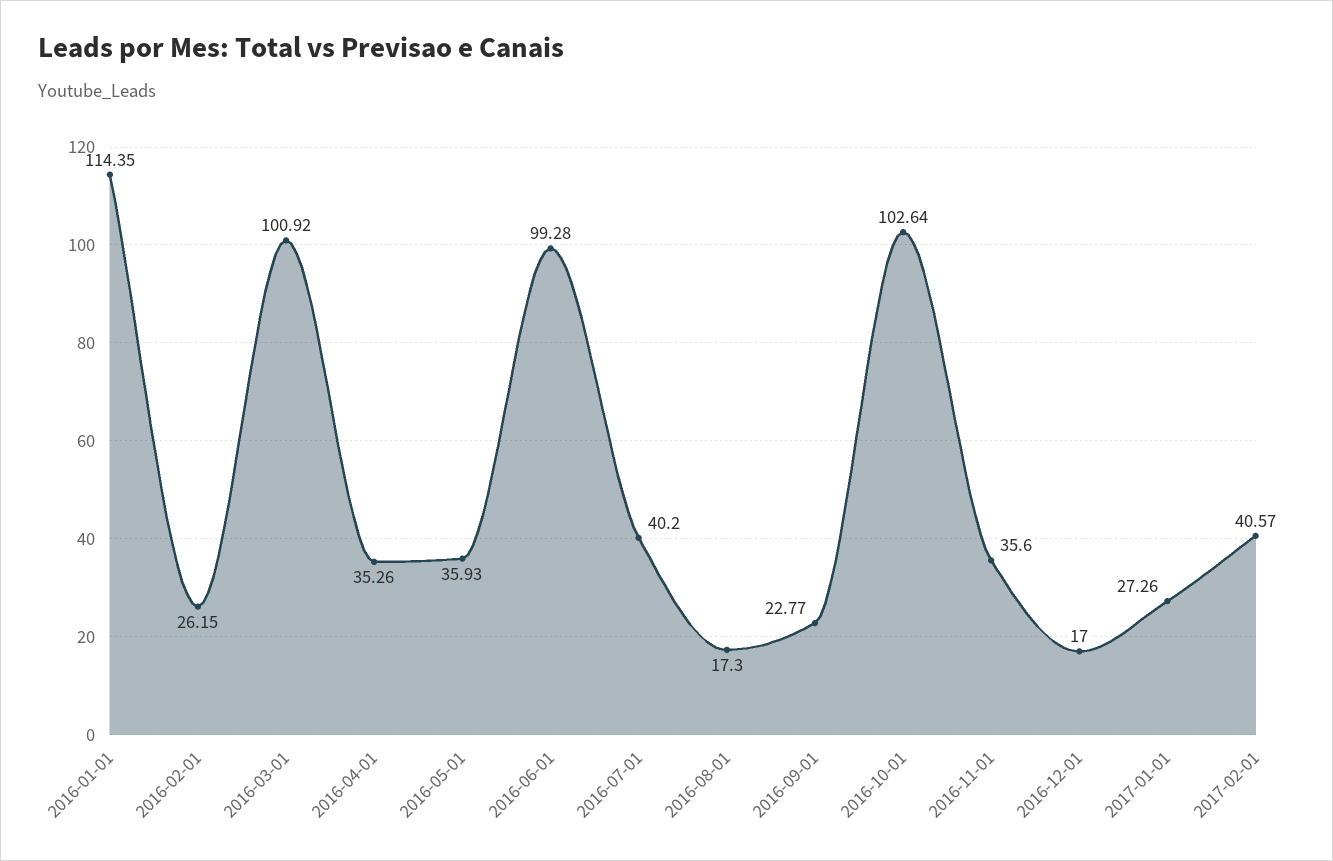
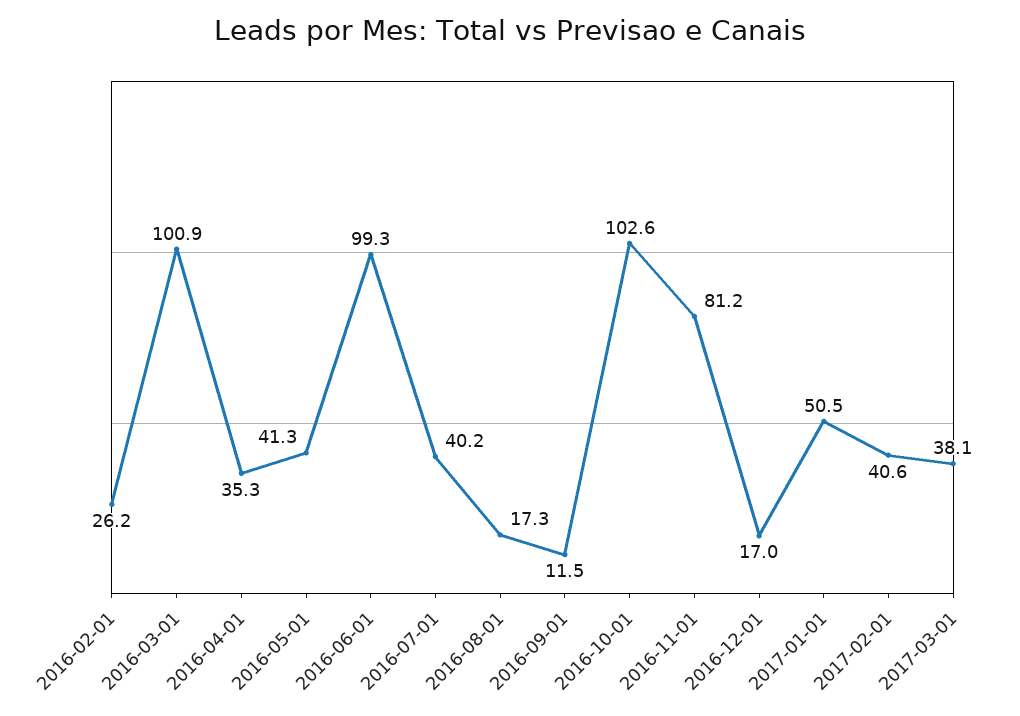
2016-01-01: 114.35 -> none
2016-05-01: 35.93 -> 41.3
2016-09-01: 22.77 -> 11.5
2016-11-01: 35.6 -> 81.2
2017-01-01: 27.26 -> 50.5
2017-03-01: none -> 38.1

